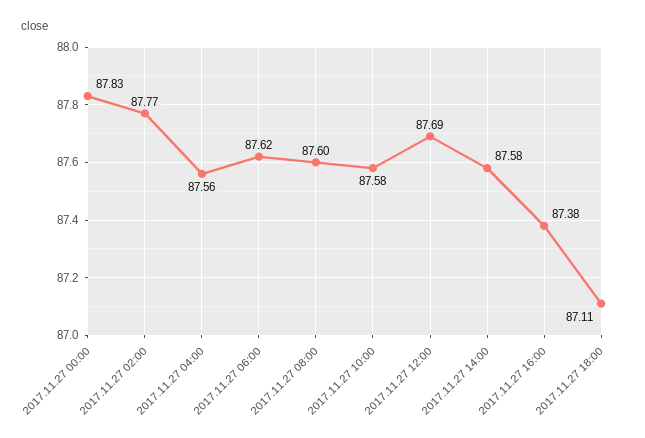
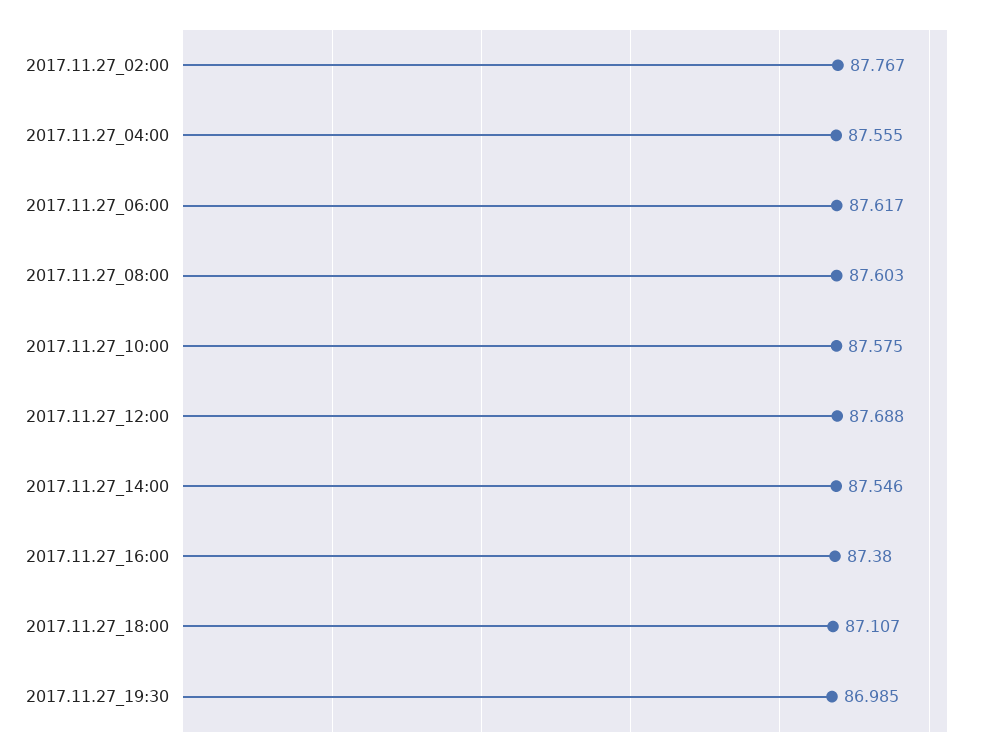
2017.11.27 00:00: 87.83 -> none
2017.11.27 14:00: 87.58 -> 87.546
2017.11.27_19:30: none -> 86.985

